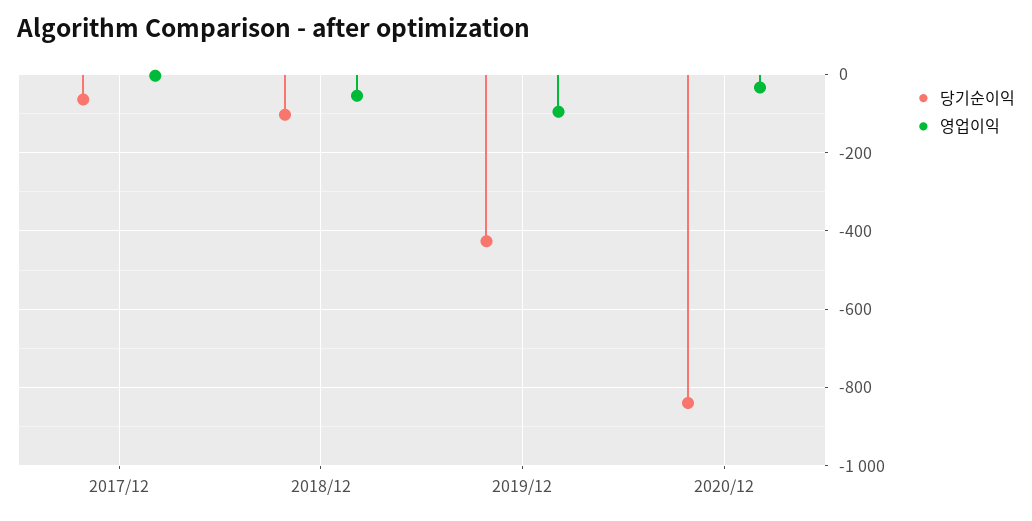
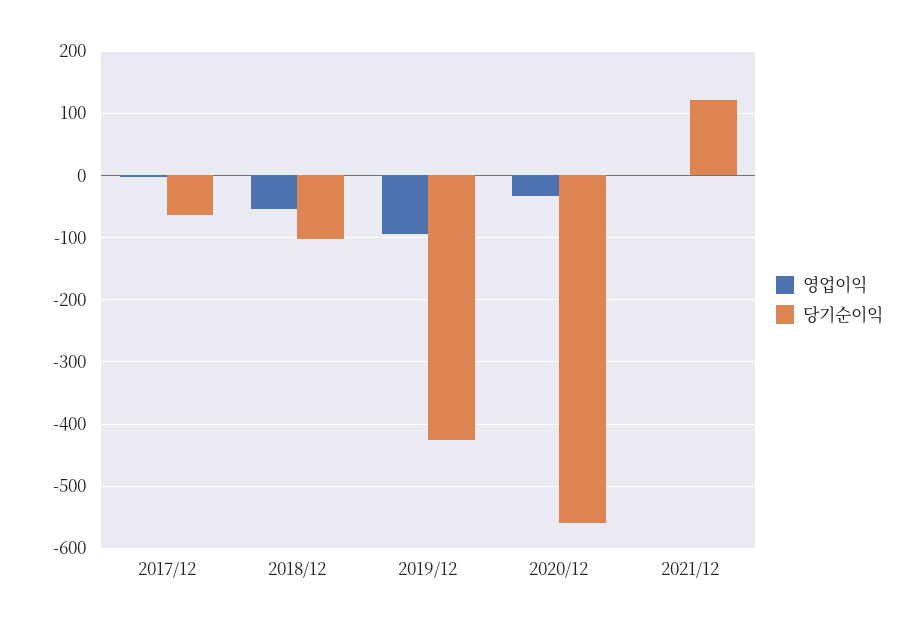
당기순이익, 2020/12: -840 -> -560
영업이익, 2021/12: none -> 0
당기순이익, 2021/12: none -> 120

